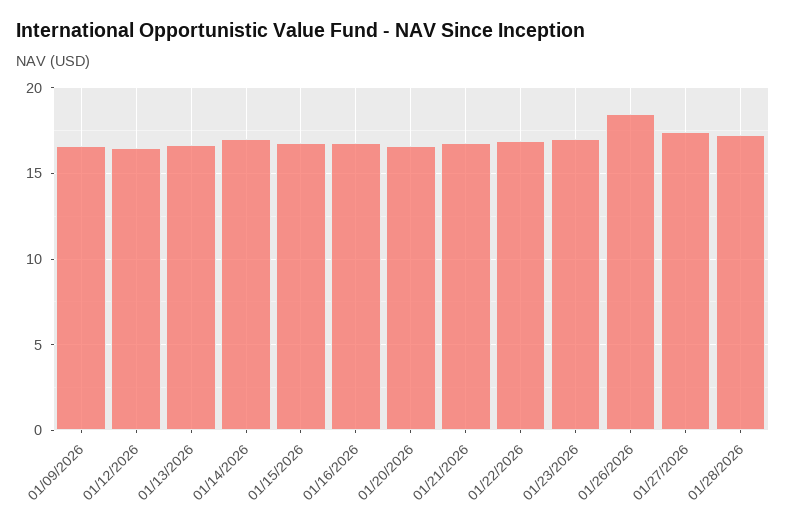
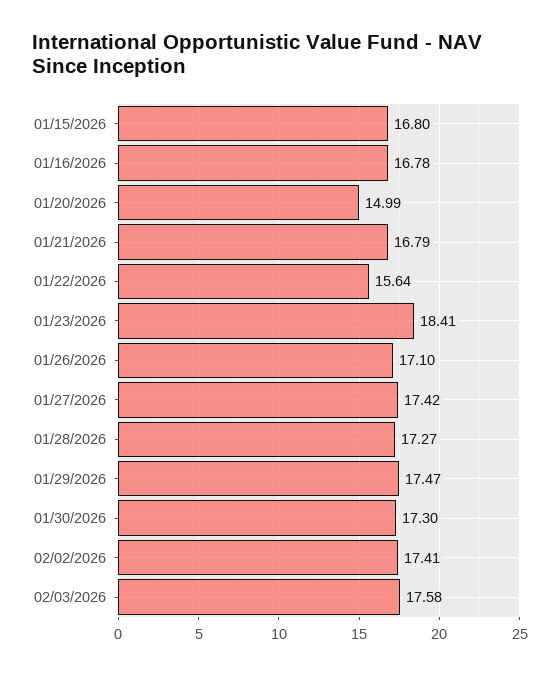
01/09/2026: 16.5 -> none
01/12/2026: 16.5 -> none
01/13/2026: 16.5 -> none
01/14/2026: 17 -> none
01/20/2026: 16.5 -> 14.99
01/22/2026: 17 -> 15.64
01/23/2026: 17 -> 18.41
01/26/2026: 18.5 -> 17.1
01/29/2026: none -> 17.47
01/30/2026: none -> 17.3
02/02/2026: none -> 17.41
02/03/2026: none -> 17.58

